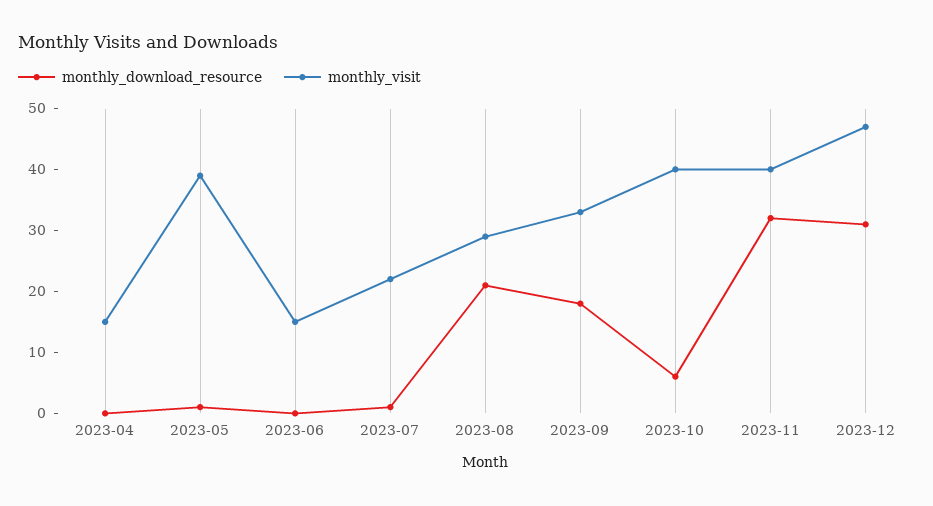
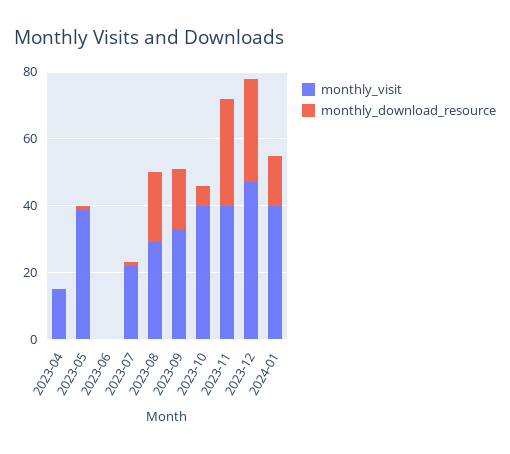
monthly_visit, 2023-06: 15 -> 0
monthly_visit, 2024-01: none -> 40
monthly_download_resource, 2024-01: none -> 15

